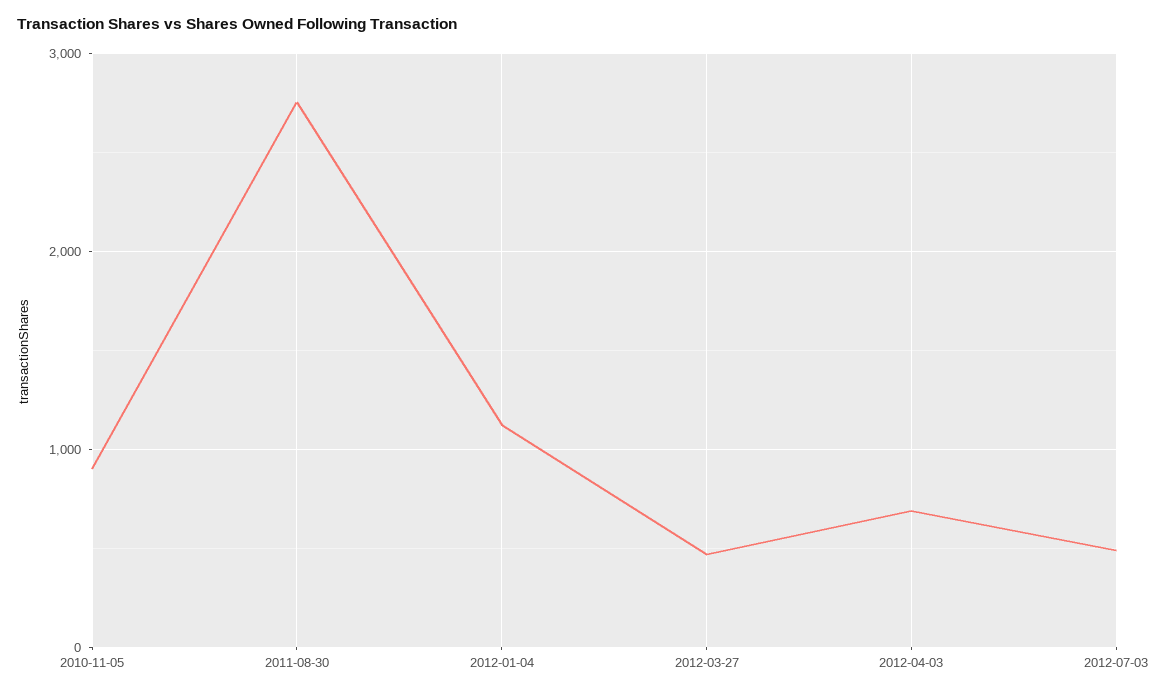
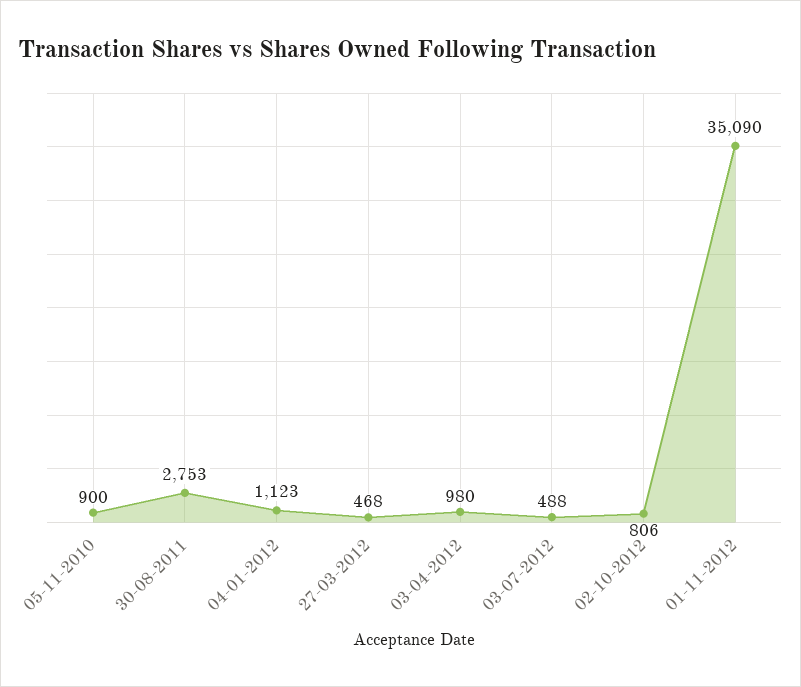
2012-04-03: 700 -> 980
02-10-2012: none -> 806
01-11-2012: none -> 35090

